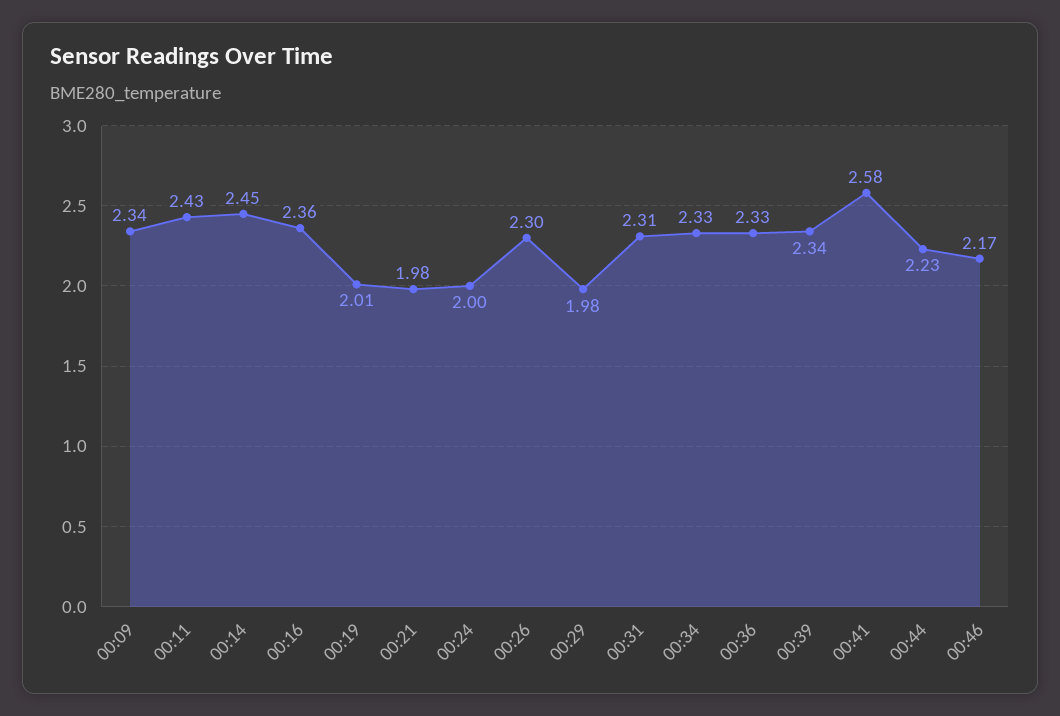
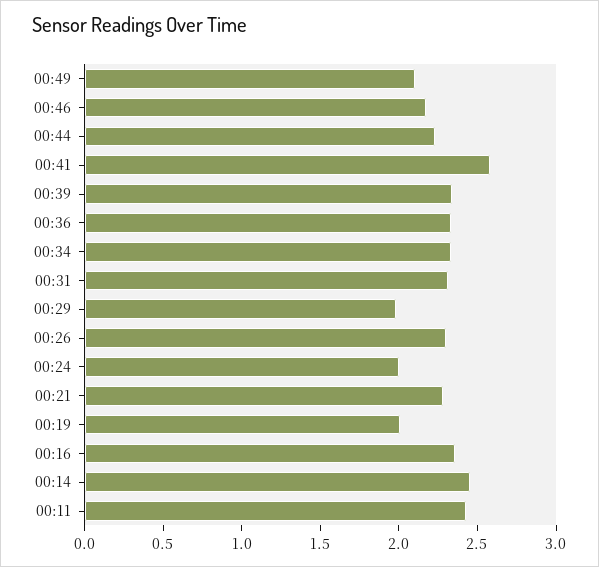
00:09: 2.34 -> none
00:21: 1.98 -> 2.3
00:49: none -> 2.1

